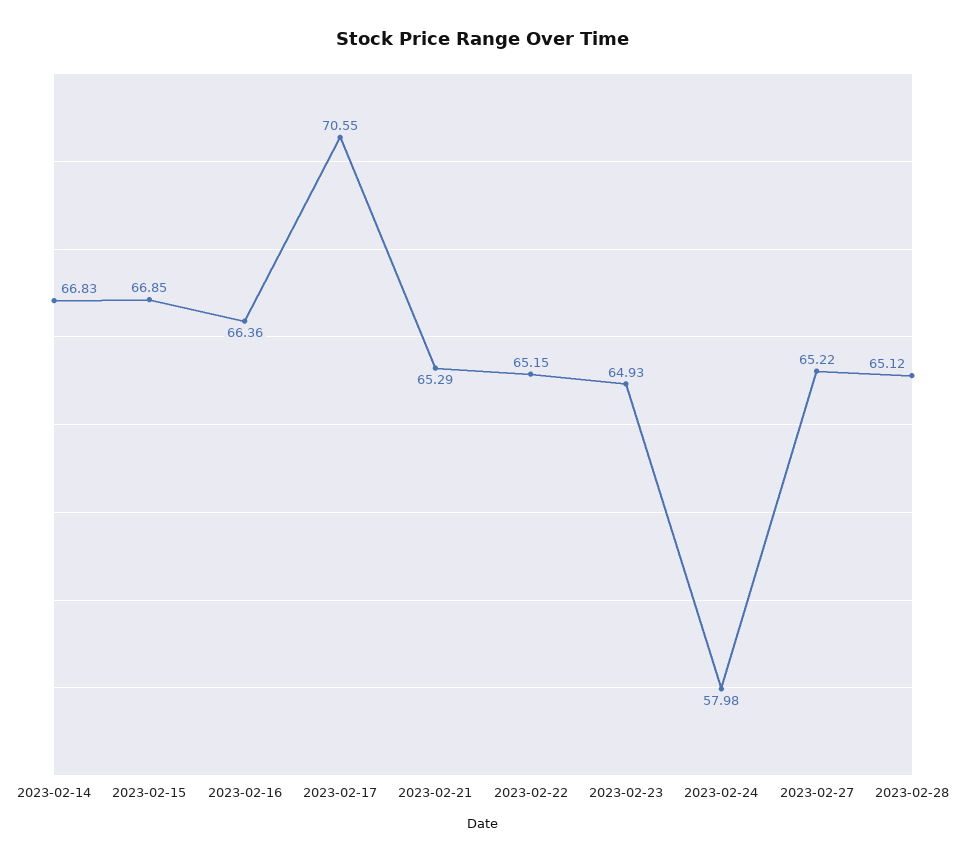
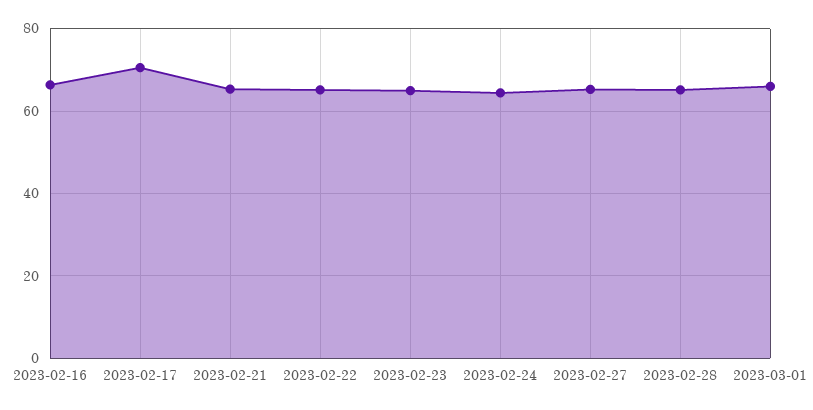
2023-02-14: 66.83 -> none
2023-02-15: 66.85 -> none
2023-02-24: 57.98 -> 64
2023-03-01: none -> 66

